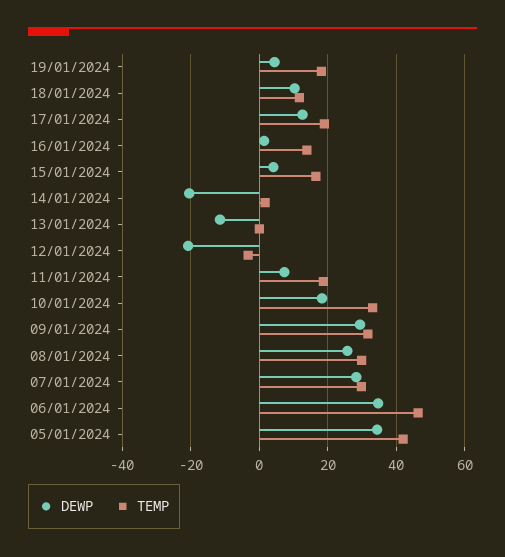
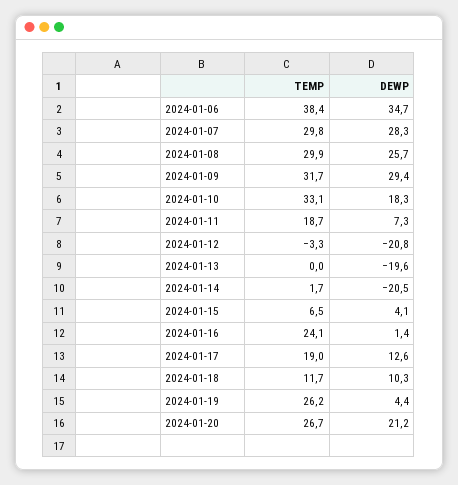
TEMP, 19/01/2024: 18 -> 26.2
TEMP, 16/01/2024: 14 -> 24.1
TEMP, 15/01/2024: 16 -> 6.5
DEWP, 13/01/2024: -12 -> -19.6
TEMP, 06/01/2024: 46 -> 38.4
DEWP, 05/01/2024: 34 -> none
TEMP, 05/01/2024: 42 -> none
TEMP, 2024-01-20: none -> 26.7
DEWP, 2024-01-20: none -> 21.2

